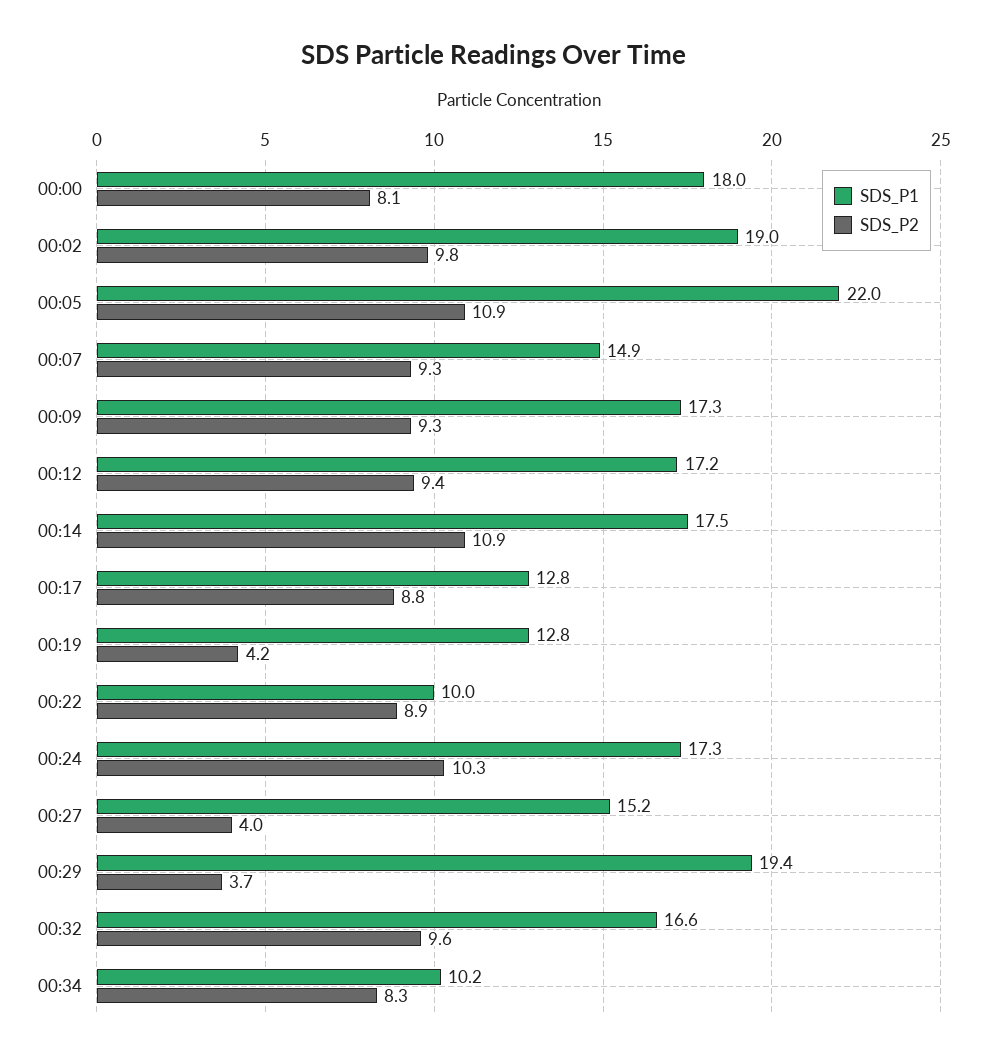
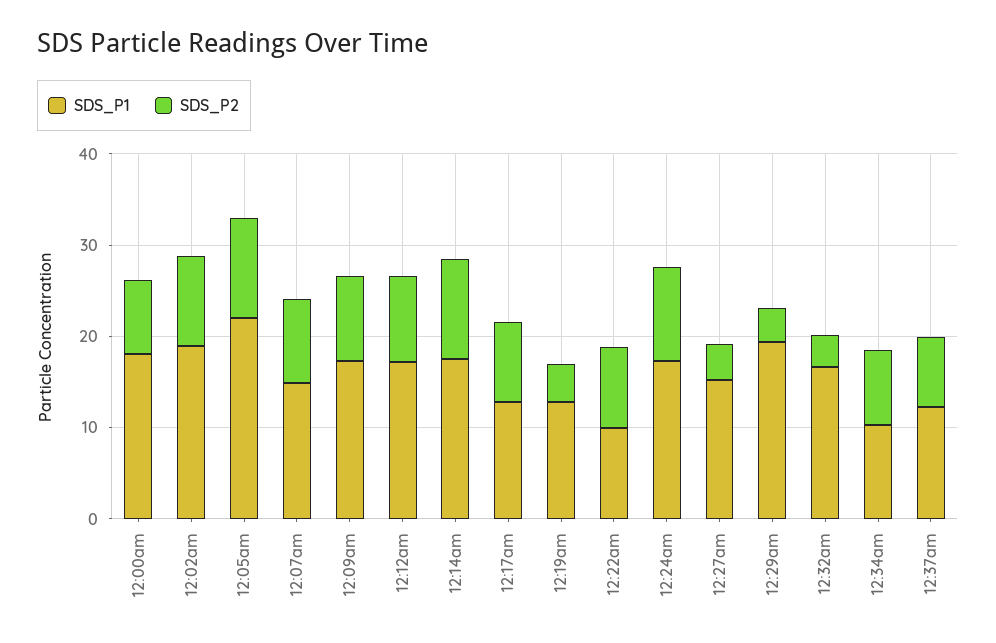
SDS_P2, 00:32: 9.6 -> 4
SDS_P1, 12:37am: none -> 12
SDS_P2, 12:37am: none -> 8

